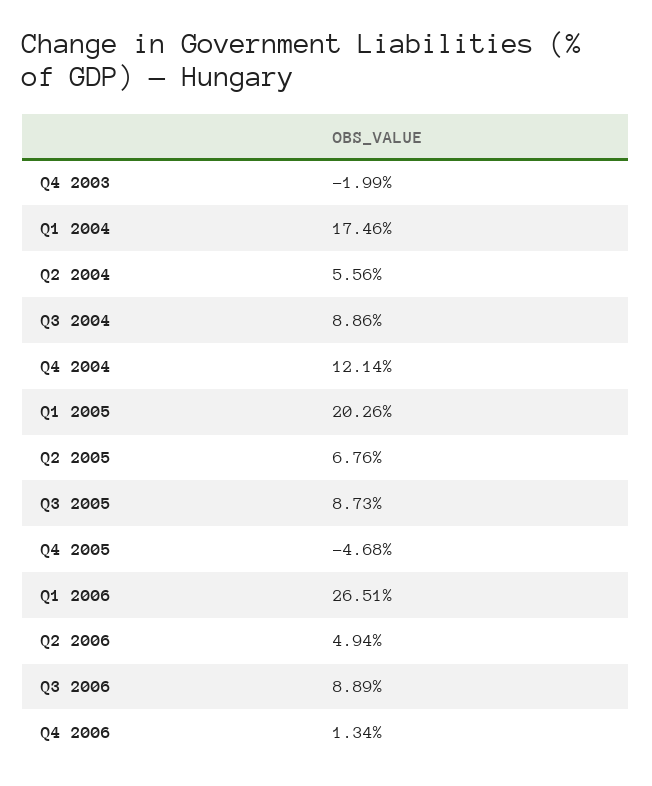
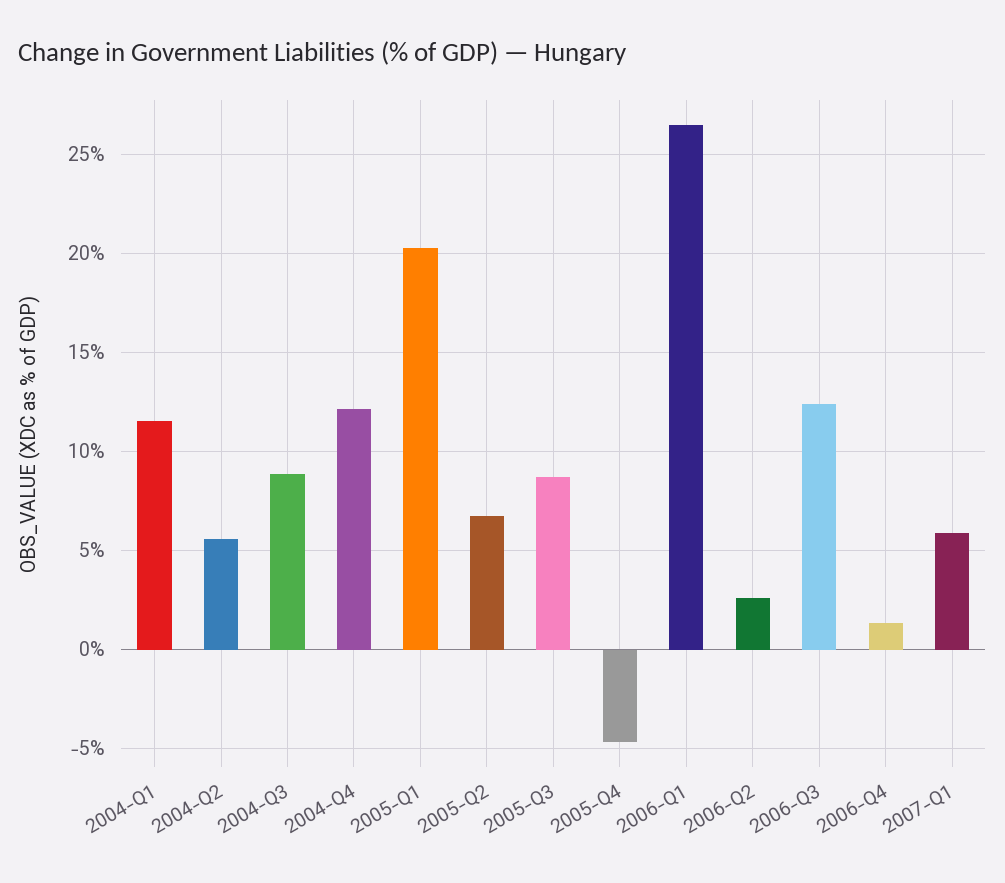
Q4 2003: -1.99 -> none
Q1 2004: 17.46 -> 11.5
Q2 2006: 4.94 -> 2.5
Q3 2006: 8.89 -> 12.5
2007-Q1: none -> 6

